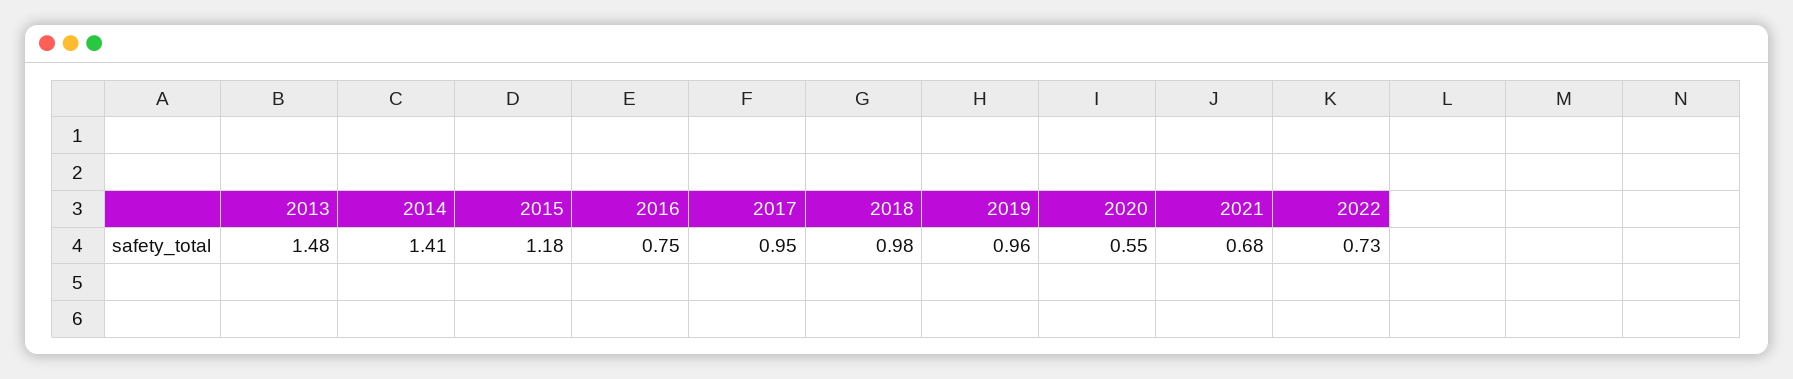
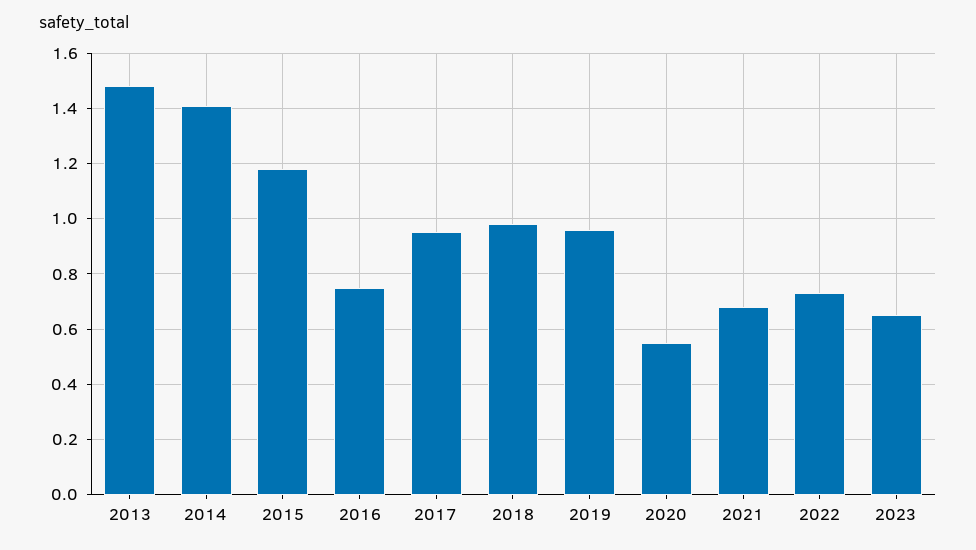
2023: none -> 0.65

